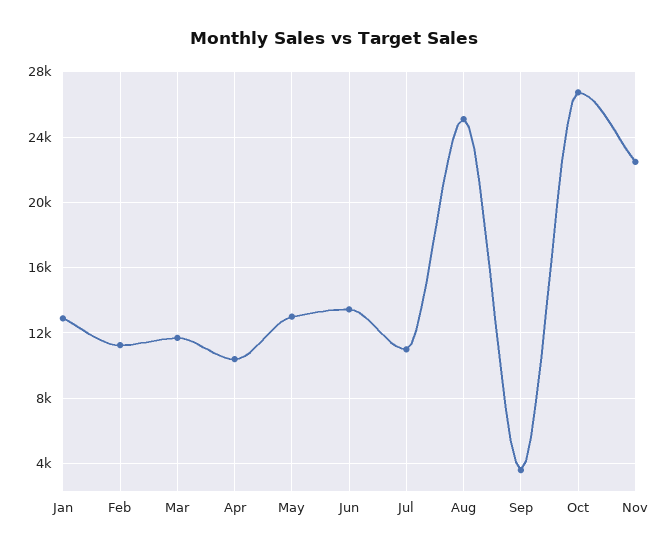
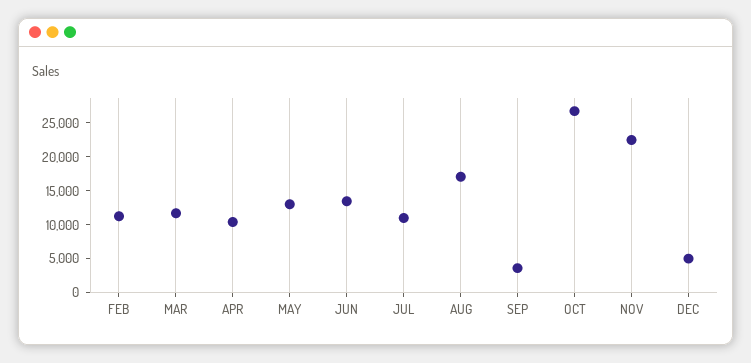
Jan: 13000 -> none
Aug: 25000 -> 17500
DEC: none -> 5000

